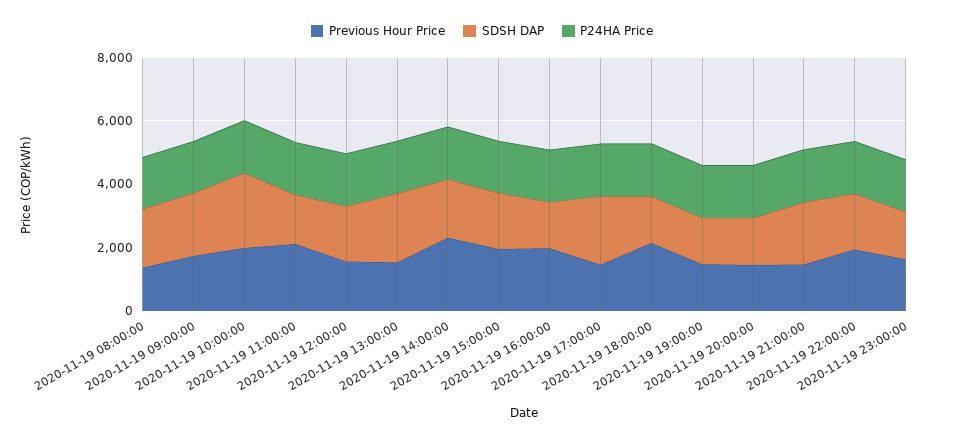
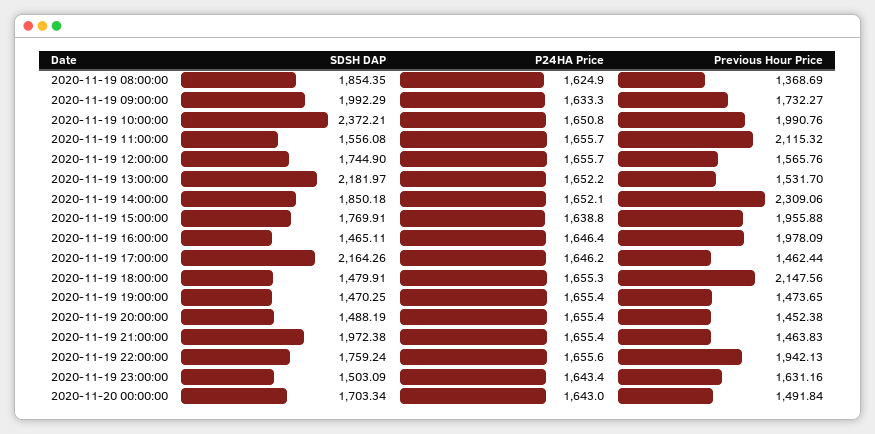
SDSH DAP, 2020-11-20 00:00:00: none -> 1703.34
P24HA Price, 2020-11-20 00:00:00: none -> 1643
Previous Hour Price, 2020-11-20 00:00:00: none -> 1491.84

